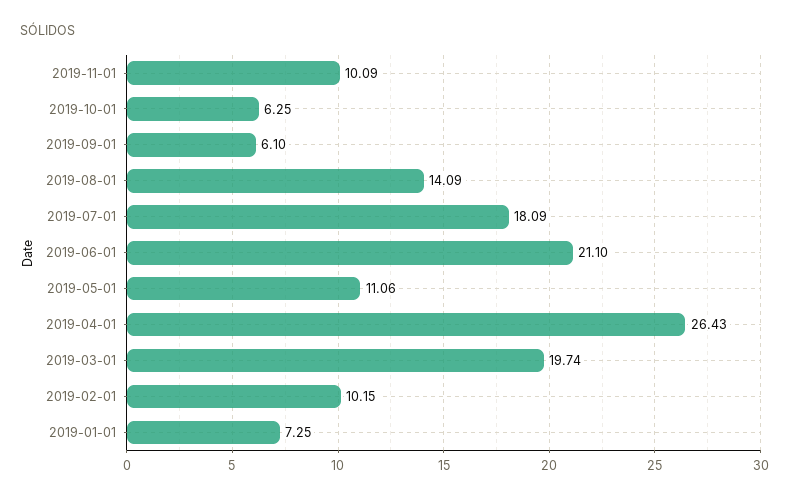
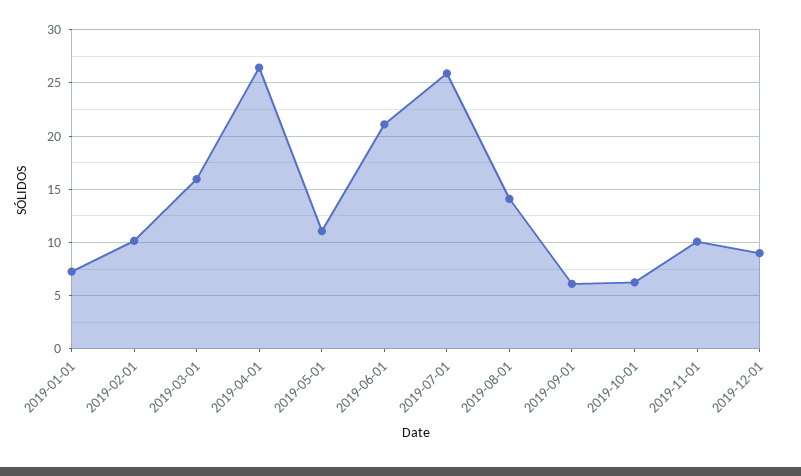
2019-07-01: 18.09 -> 26
2019-03-01: 19.74 -> 16
2019-12-01: none -> 9

